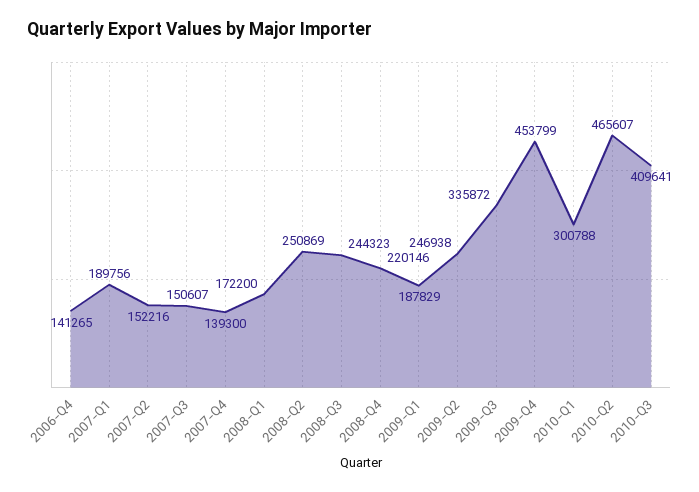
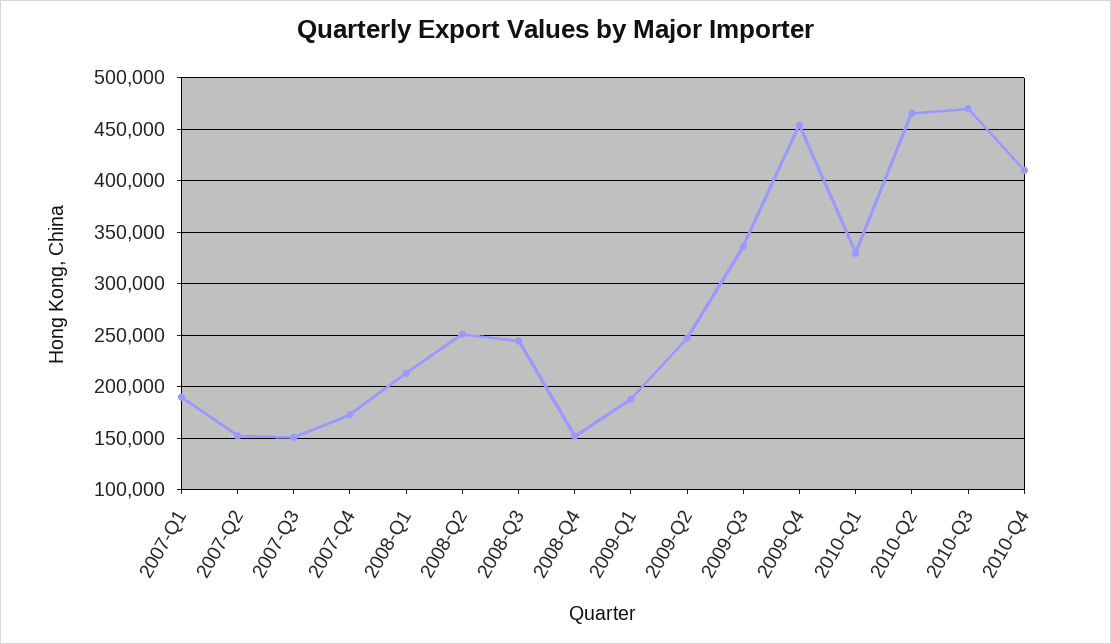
2006-Q4: 141265 -> none
2007-Q4: 139300 -> 170000
2008-Q1: 172200 -> 210000
2008-Q4: 220146 -> 150000
2010-Q1: 300788 -> 330000
2010-Q3: 409641 -> 470000
2010-Q4: none -> 410000

